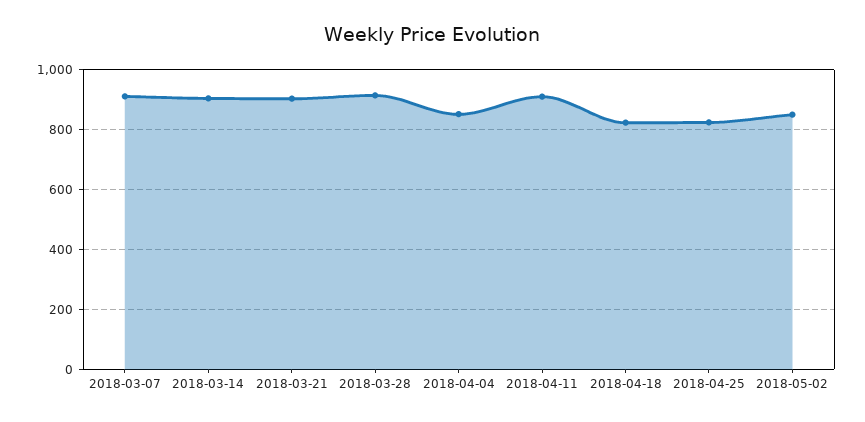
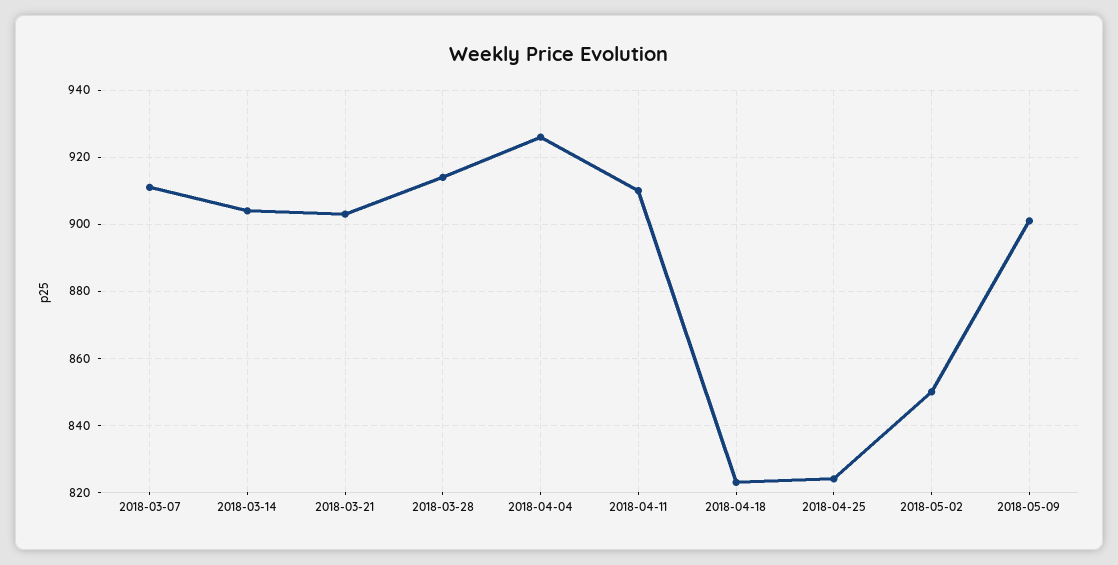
2018-04-04: 850 -> 925
2018-05-09: none -> 900

